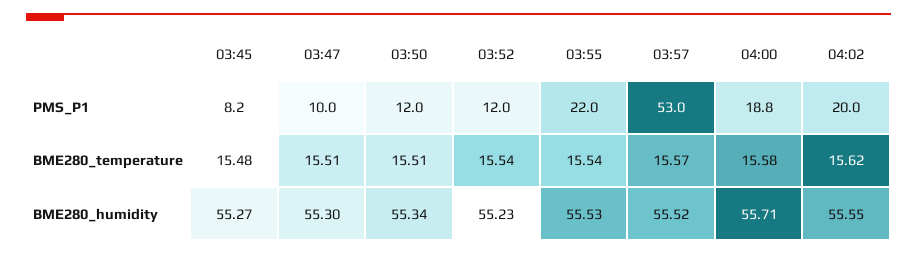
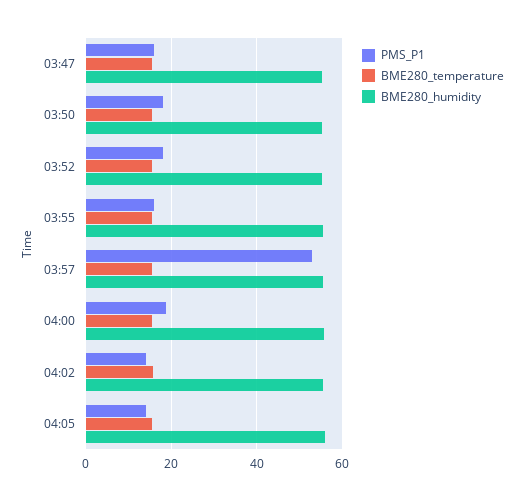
PMS_P1, 03:45: 8.2 -> none
PMS_P1, 03:47: 10 -> 16
PMS_P1, 03:50: 12 -> 18
PMS_P1, 03:52: 12 -> 18
PMS_P1, 03:55: 22 -> 16
PMS_P1, 04:02: 20 -> 14
BME280_temperature, 03:45: 15.48 -> none
BME280_humidity, 03:45: 55.27 -> none
PMS_P1, 04:05: none -> 14
BME280_temperature, 04:05: none -> 16
BME280_humidity, 04:05: none -> 56

